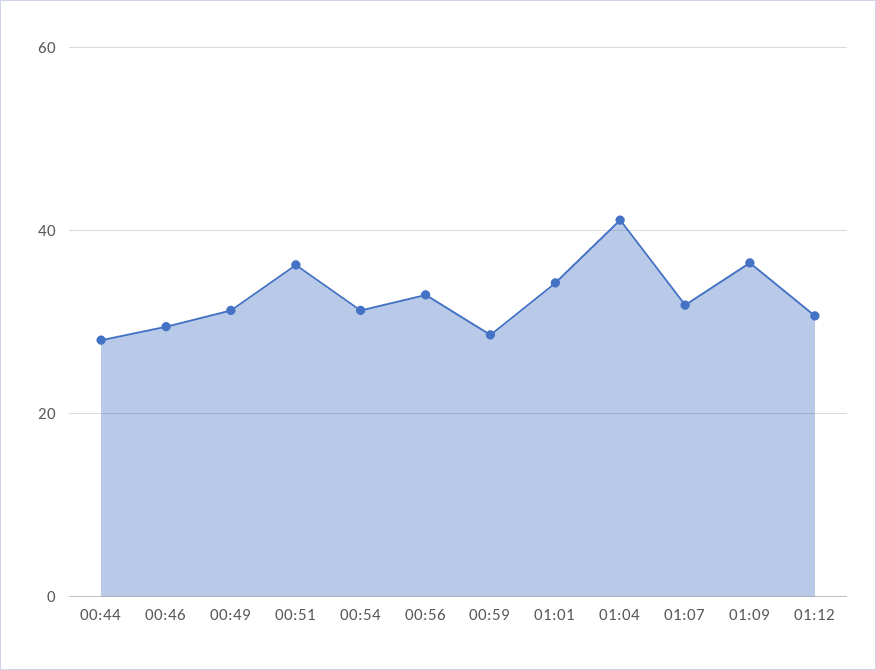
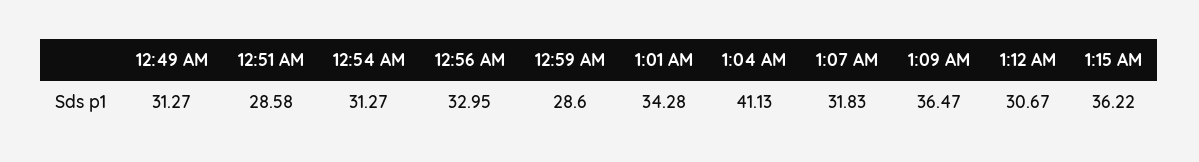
00:44: 28 -> none
00:46: 30 -> none
00:51: 36 -> 28.58
1:15 AM: none -> 36.22

